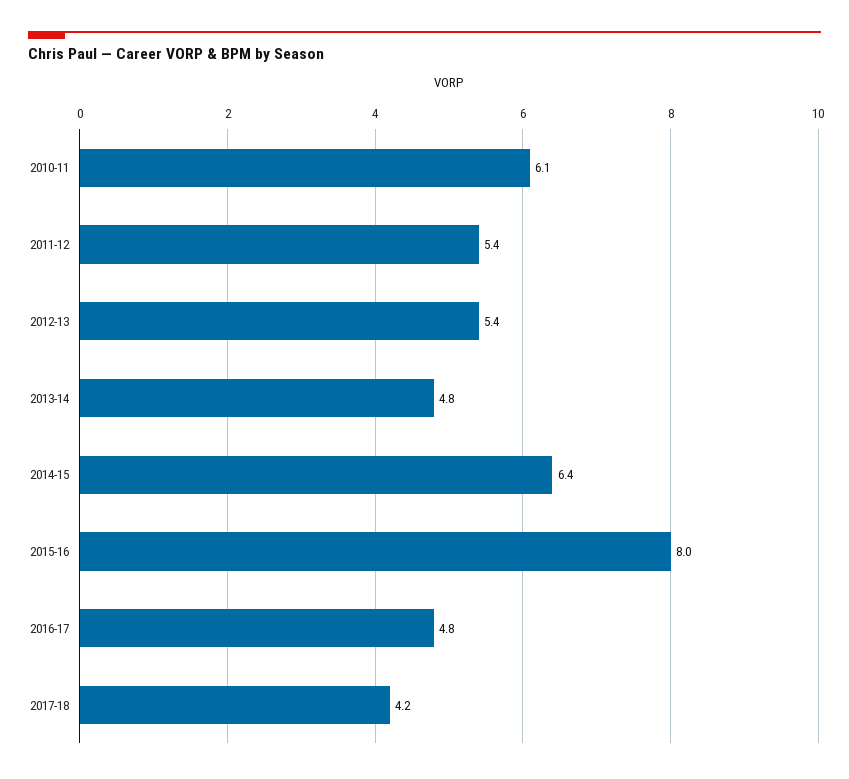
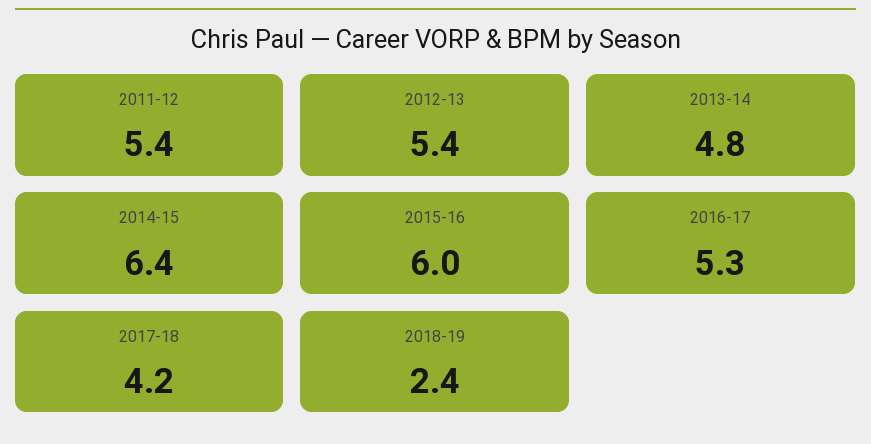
2010-11: 6.1 -> none
2015-16: 8 -> 6
2016-17: 4.8 -> 5.3
2018-19: none -> 2.4

